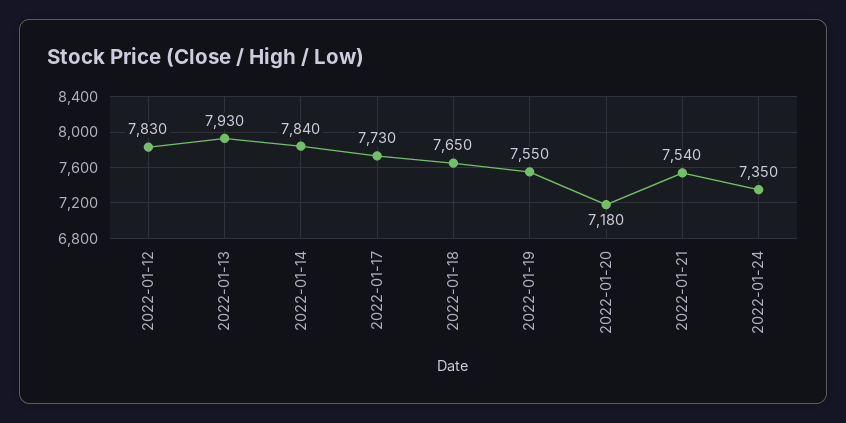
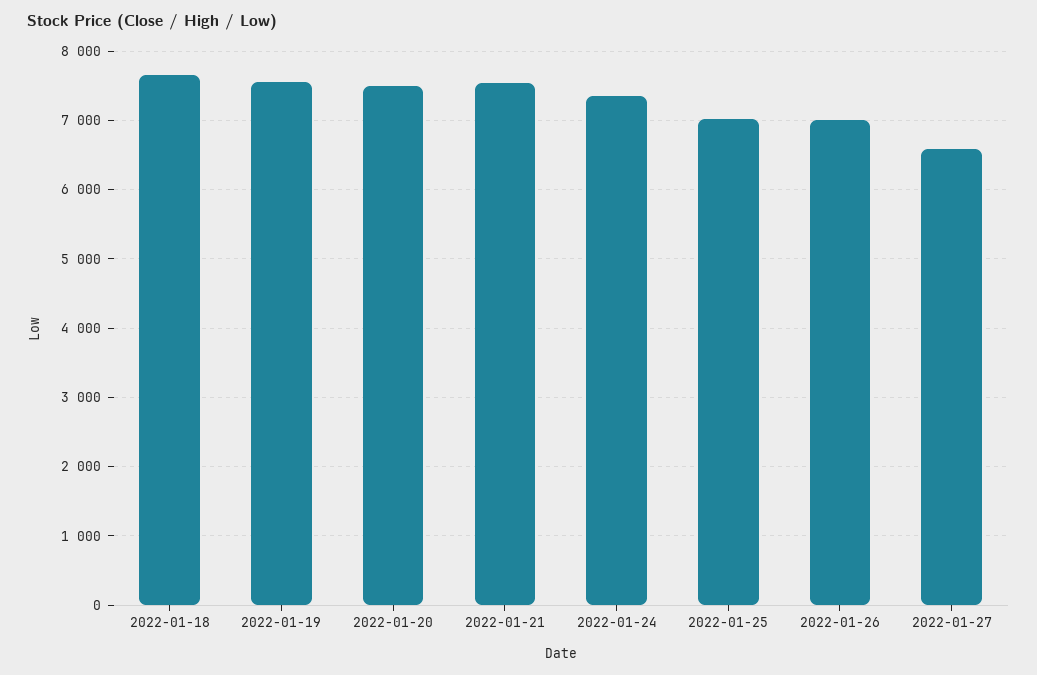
2022-01-12: 7830 -> none
2022-01-13: 7930 -> none
2022-01-14: 7840 -> none
2022-01-17: 7730 -> none
2022-01-20: 7180 -> 7500
2022-01-25: none -> 7000
2022-01-26: none -> 7000
2022-01-27: none -> 6600

